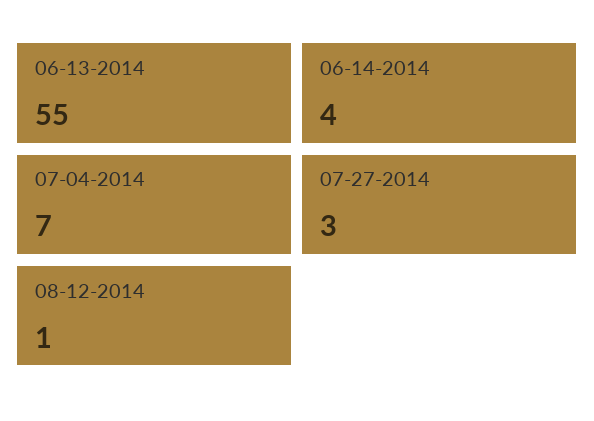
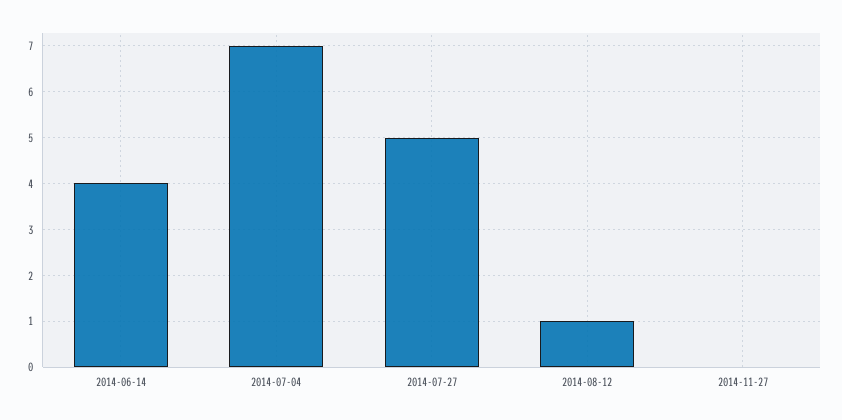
06-13-2014: 55 -> none
07-27-2014: 3 -> 5
2014-11-27: none -> 0

